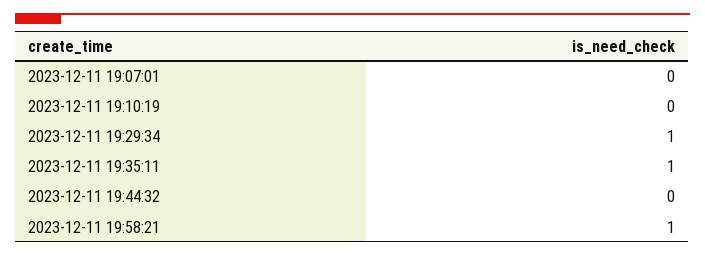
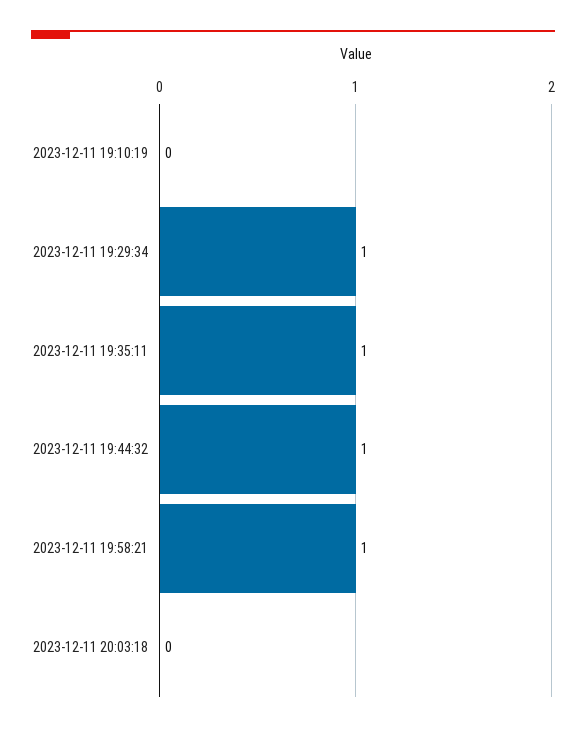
2023-12-11 19:07:01: 0 -> none
2023-12-11 19:44:32: 0 -> 1
2023-12-11 20:03:18: none -> 0

